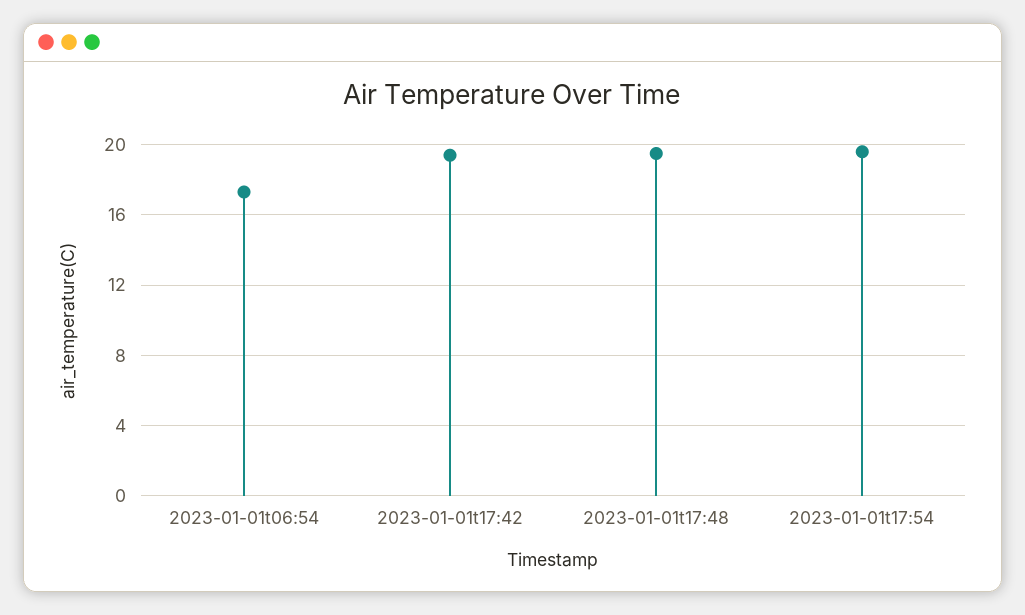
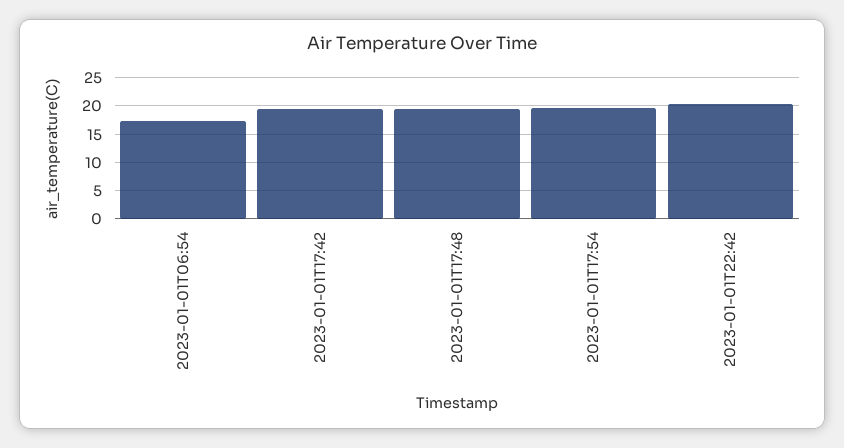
2023-01-01T22:42: none -> 20

